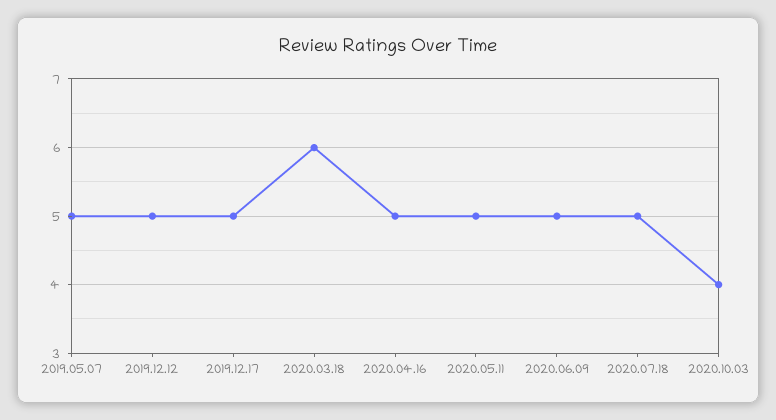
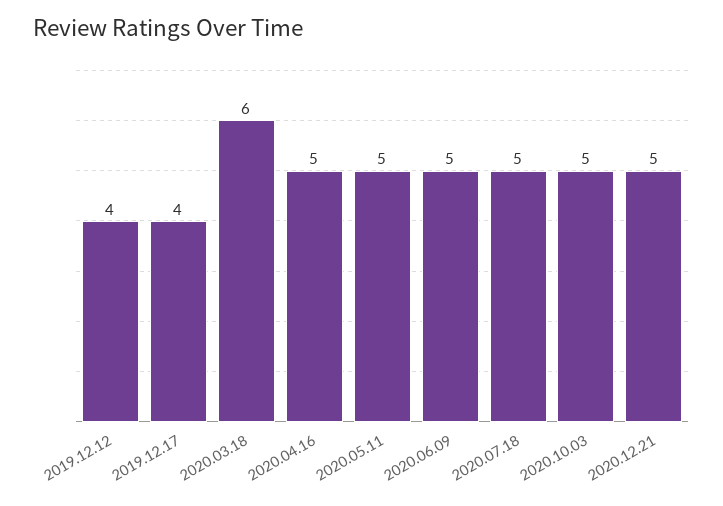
2019.05.07: 5 -> none
2019.12.12: 5 -> 4
2019.12.17: 5 -> 4
2020.10.03: 4 -> 5
2020.12.21: none -> 5

